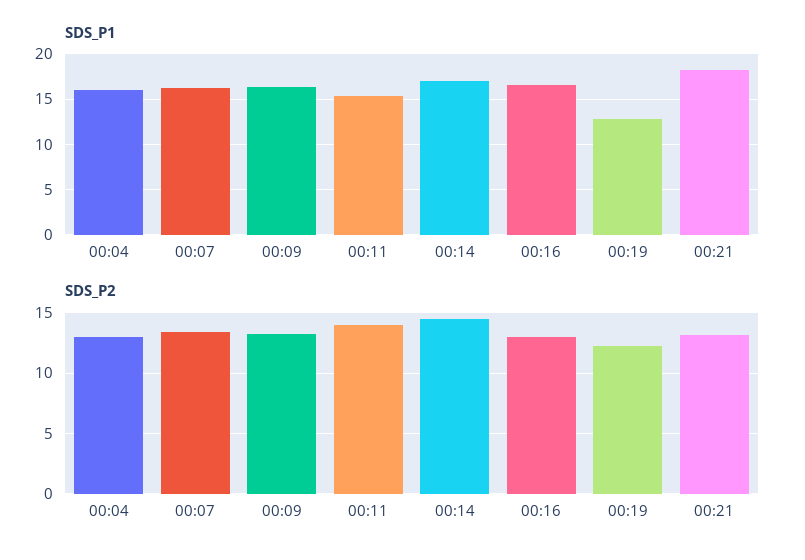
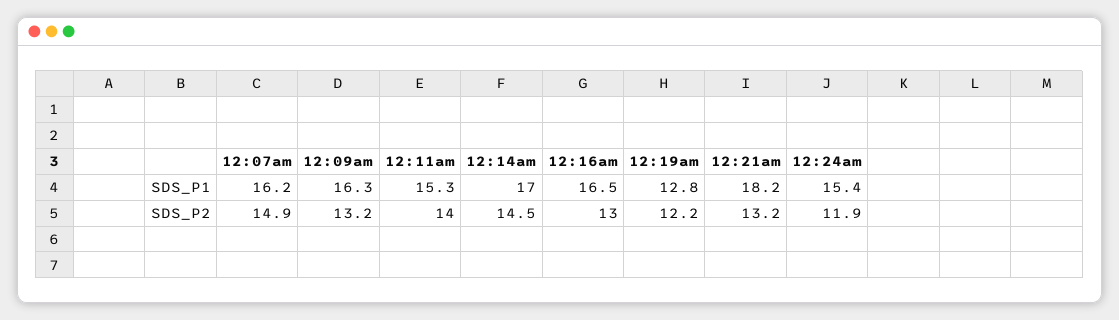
SDS_P1, 00:04: 16 -> none
SDS_P2, 00:04: 13 -> none
SDS_P2, 00:07: 13.5 -> 14.9
SDS_P1, 12:24am: none -> 15.4
SDS_P2, 12:24am: none -> 11.9

